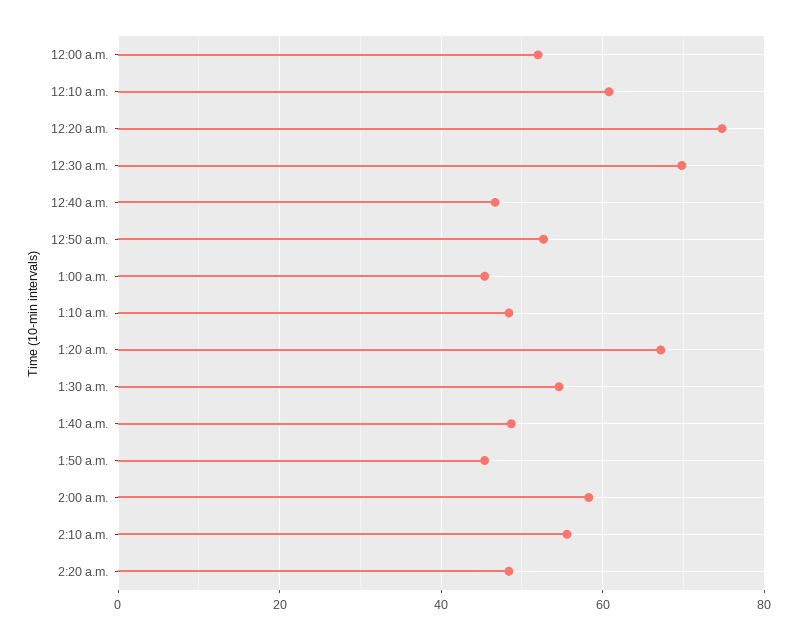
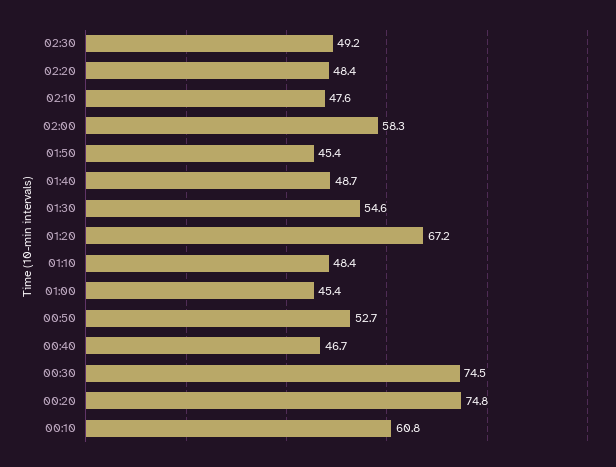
12:00 a.m.: 52 -> none
12:30 a.m.: 70 -> 74.5
2:10 a.m.: 56 -> 47.6
02:30: none -> 49.2

